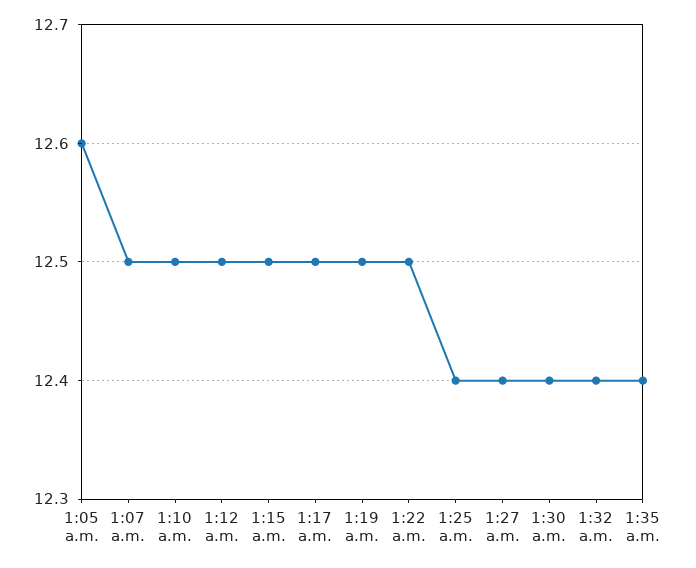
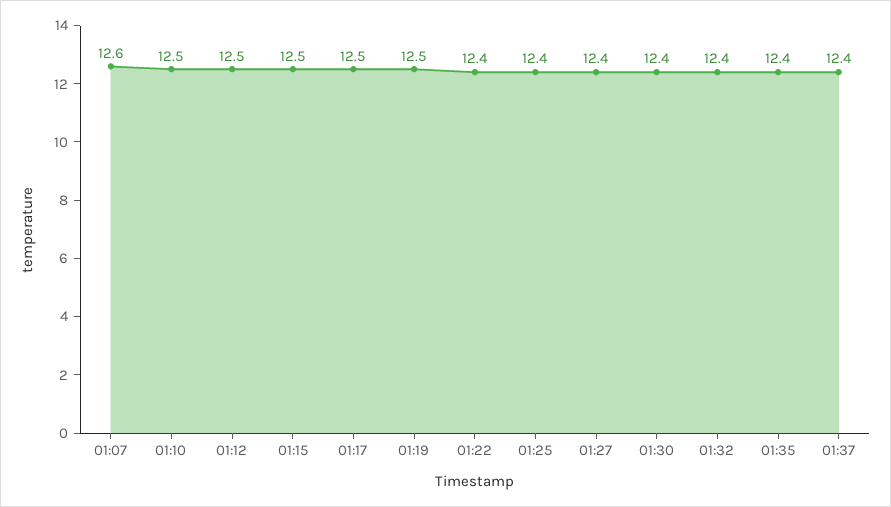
1:05 a.m.: 12.6 -> none
1:07 a.m.: 12.5 -> 12.6
1:22 a.m.: 12.5 -> 12.4
01:37: none -> 12.4

